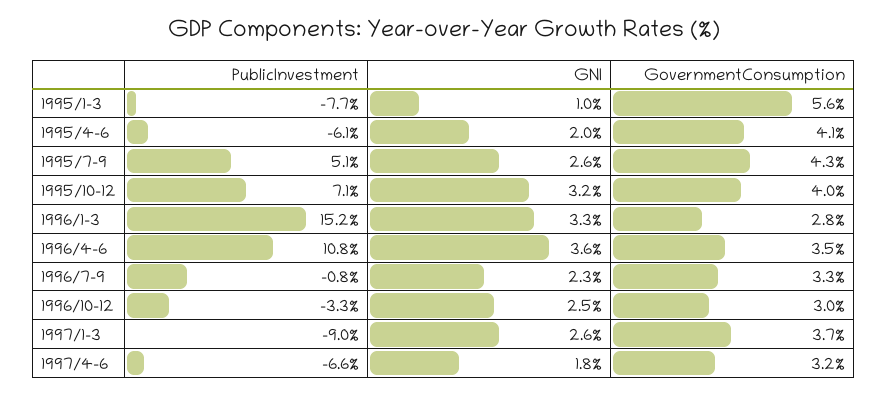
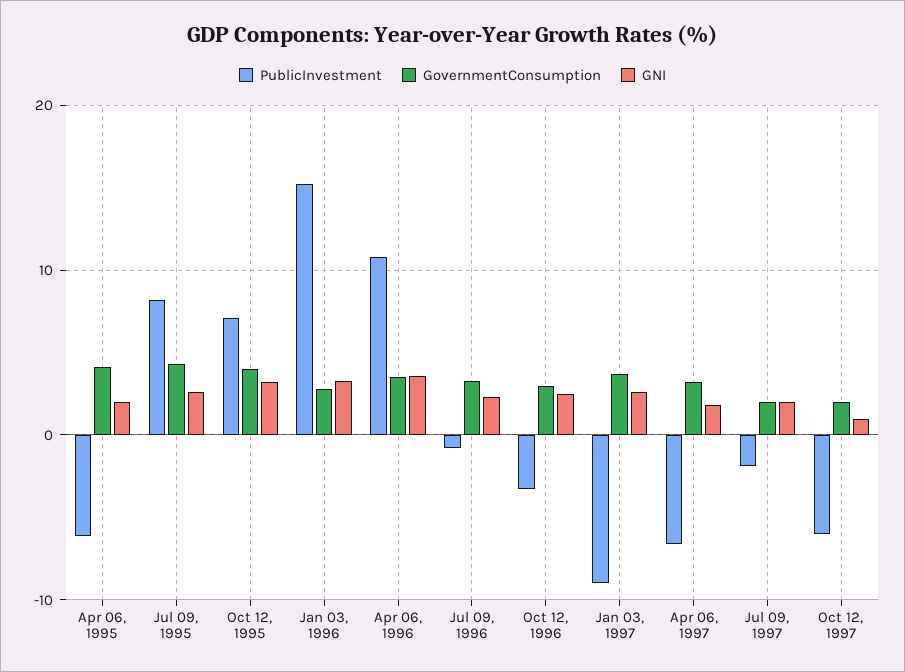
PublicInvestment, 1995/1-3: -7.7 -> none
GNI, 1995/1-3: 1 -> none
GovernmentConsumption, 1995/1-3: 5.6 -> none
PublicInvestment, 1995/7-9: 5.1 -> 8
PublicInvestment, Jul 09, 1997: none -> -2
GovernmentConsumption, Jul 09, 1997: none -> 2
GNI, Jul 09, 1997: none -> 2
PublicInvestment, Oct 12, 1997: none -> -6
GovernmentConsumption, Oct 12, 1997: none -> 2
GNI, Oct 12, 1997: none -> 1

